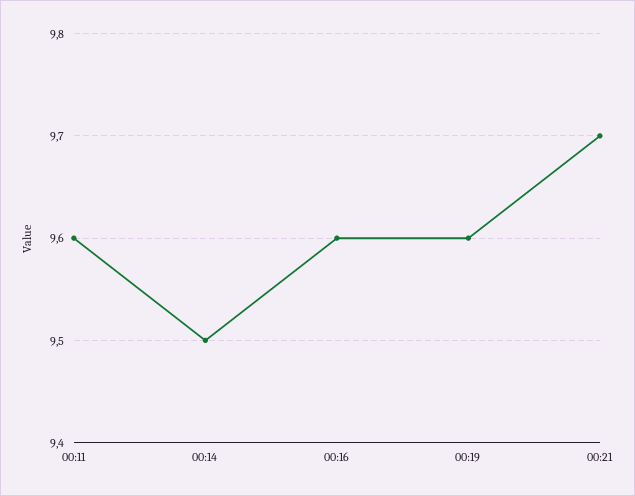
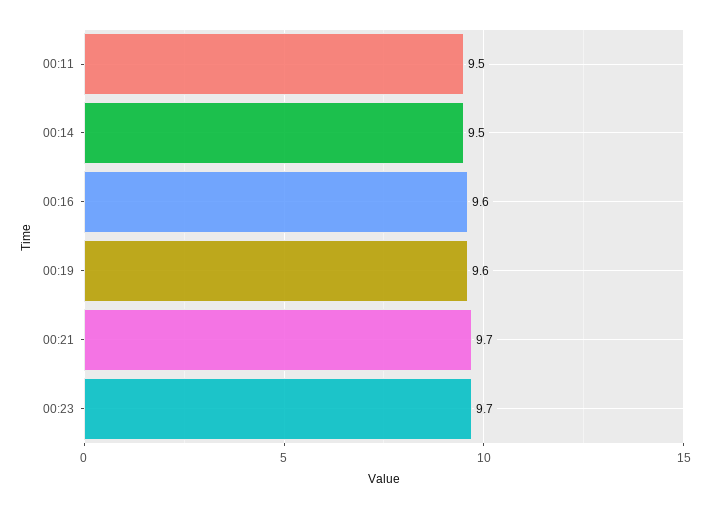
00:11: 9.6 -> 9.5
00:23: none -> 9.7

